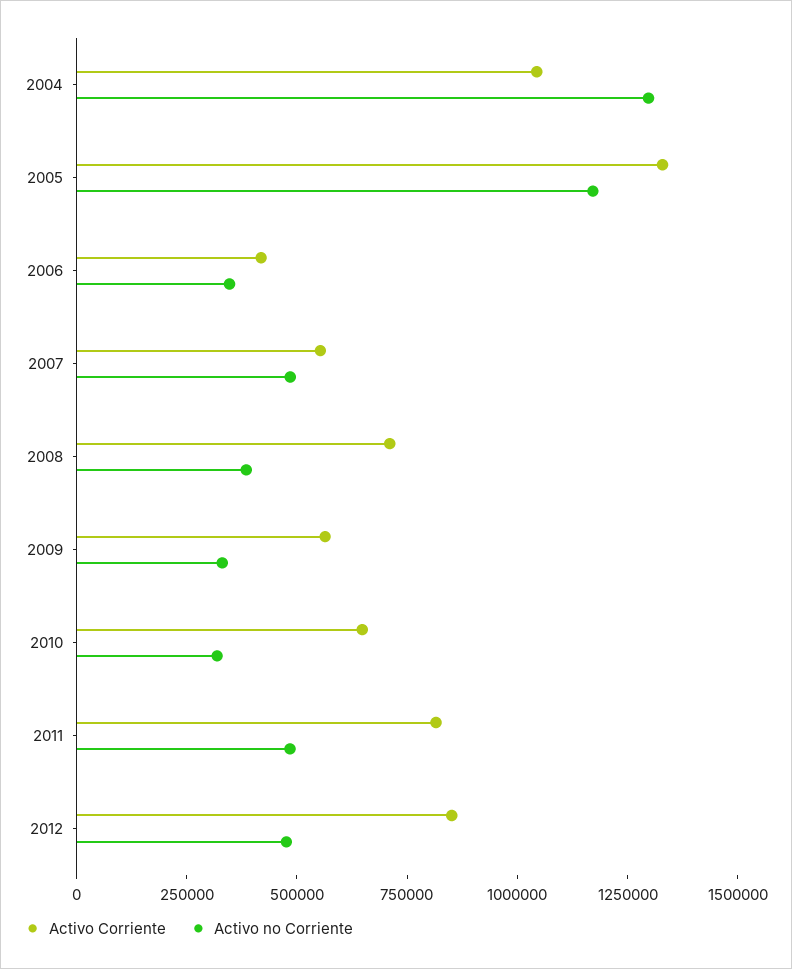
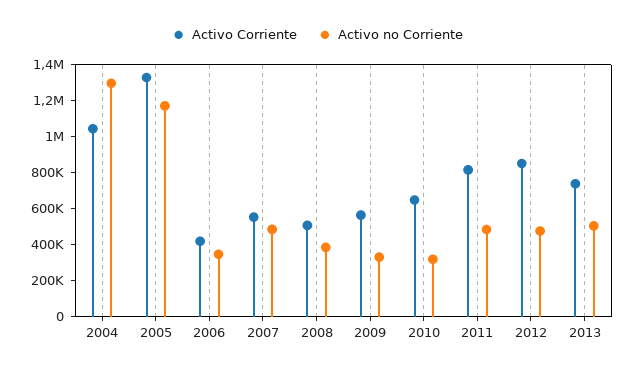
Activo Corriente, 2008: 700000 -> 500000
Activo Corriente, 2013: none -> 750000
Activo no Corriente, 2013: none -> 500000

